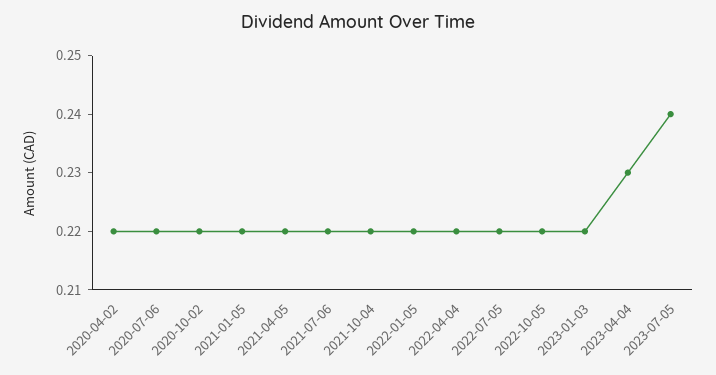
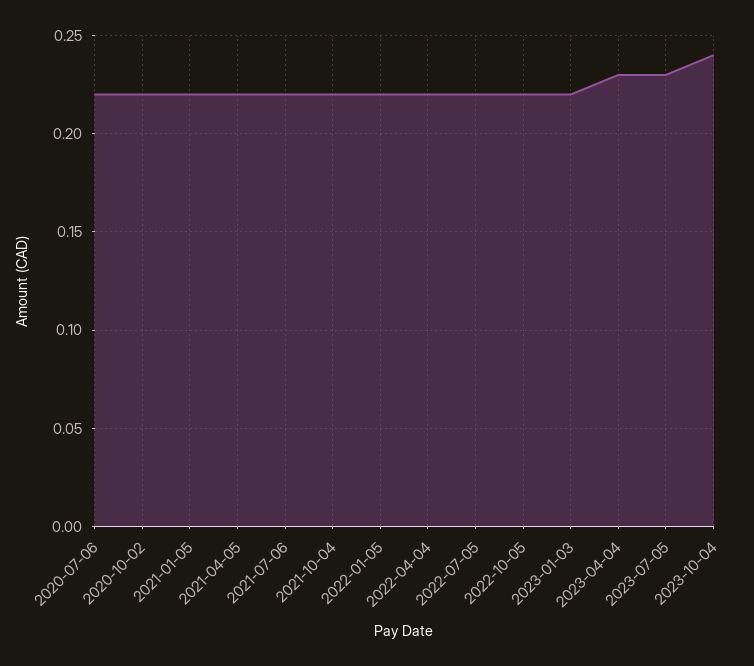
2020-04-02: 0.22 -> none
2023-07-05: 0.24 -> 0.23
2023-10-04: none -> 0.24

